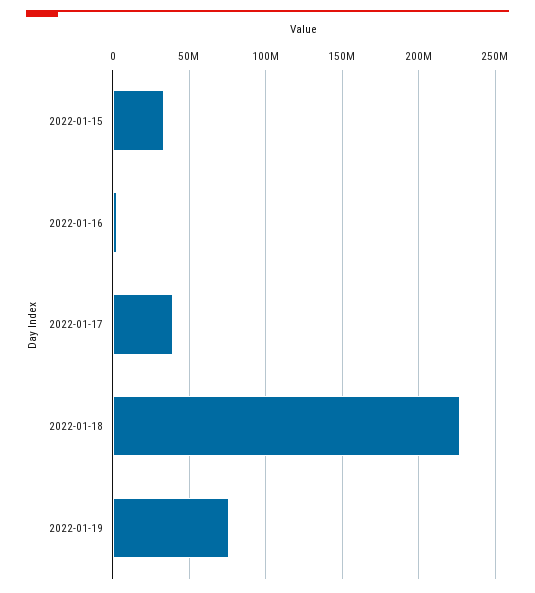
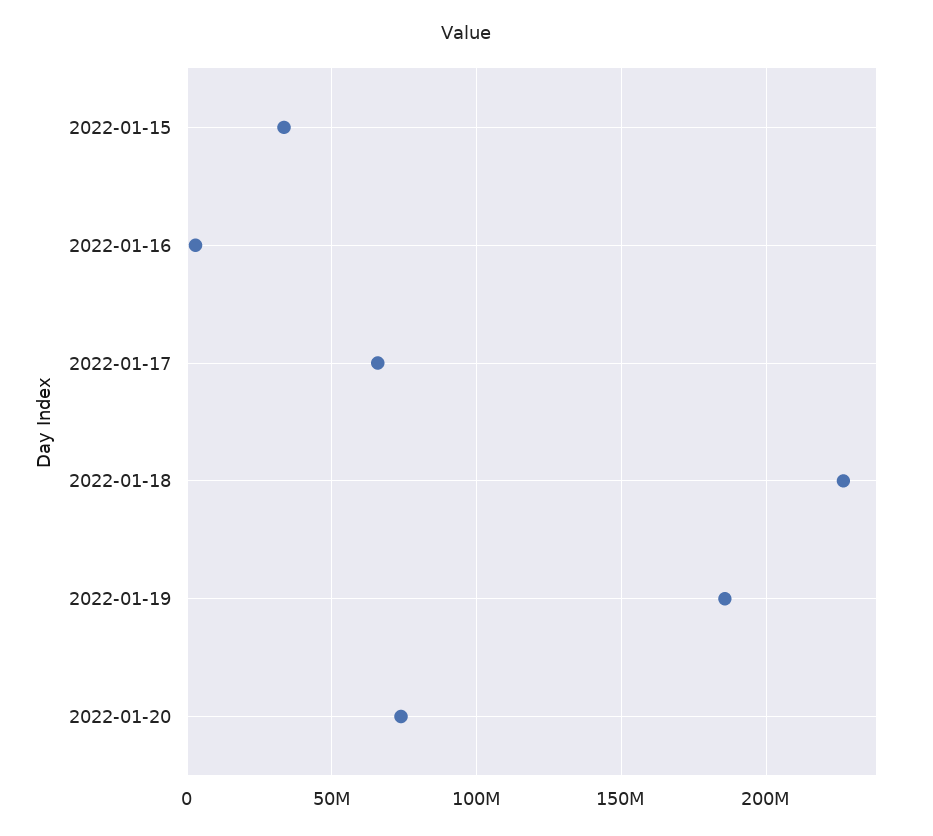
2022-01-17: 40000000 -> 65000000
2022-01-19: 75000000 -> 185000000
2022-01-20: none -> 75000000

